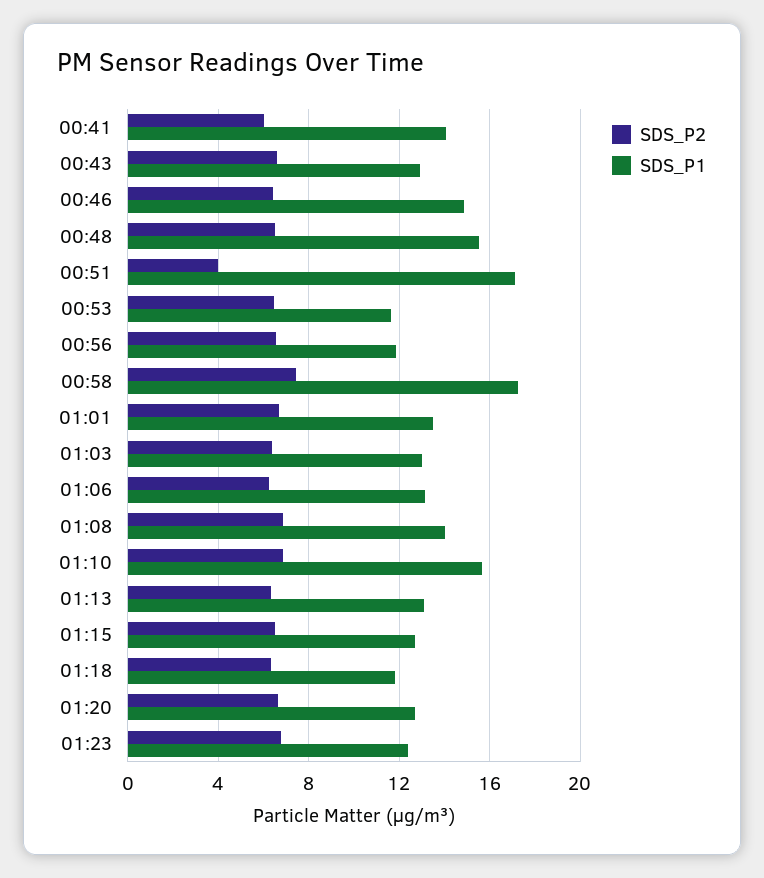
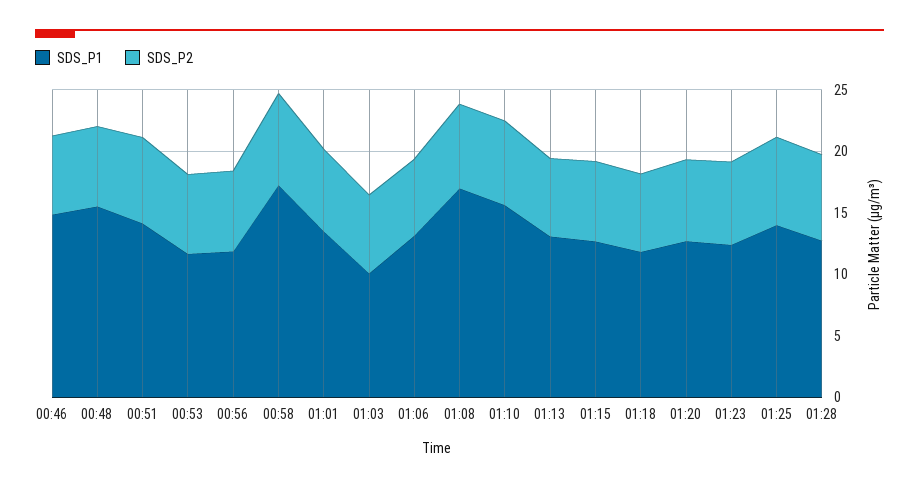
SDS_P2, 00:41: 6 -> none
SDS_P1, 00:41: 14 -> none
SDS_P2, 00:43: 6.5 -> none
SDS_P1, 00:43: 13 -> none
SDS_P2, 00:51: 4 -> 7
SDS_P1, 00:51: 17 -> 14
SDS_P1, 01:03: 13 -> 10
SDS_P1, 01:08: 14 -> 17
SDS_P1, 01:25: none -> 14
SDS_P2, 01:25: none -> 7
SDS_P1, 01:28: none -> 13
SDS_P2, 01:28: none -> 7

